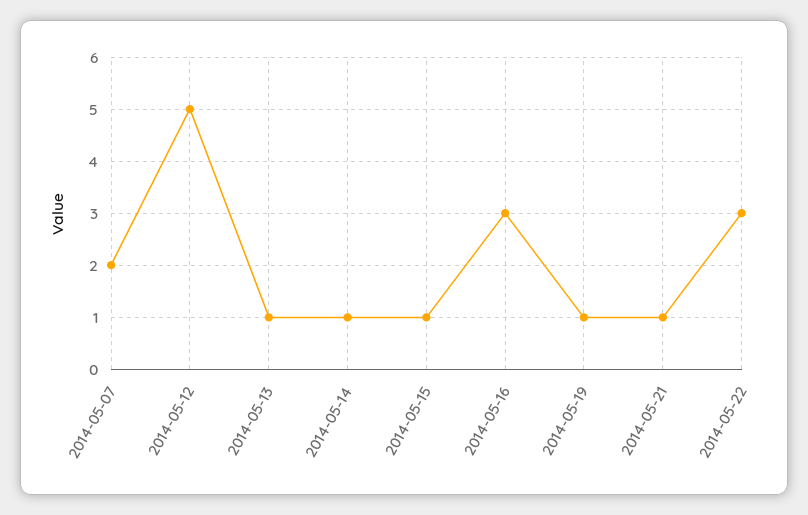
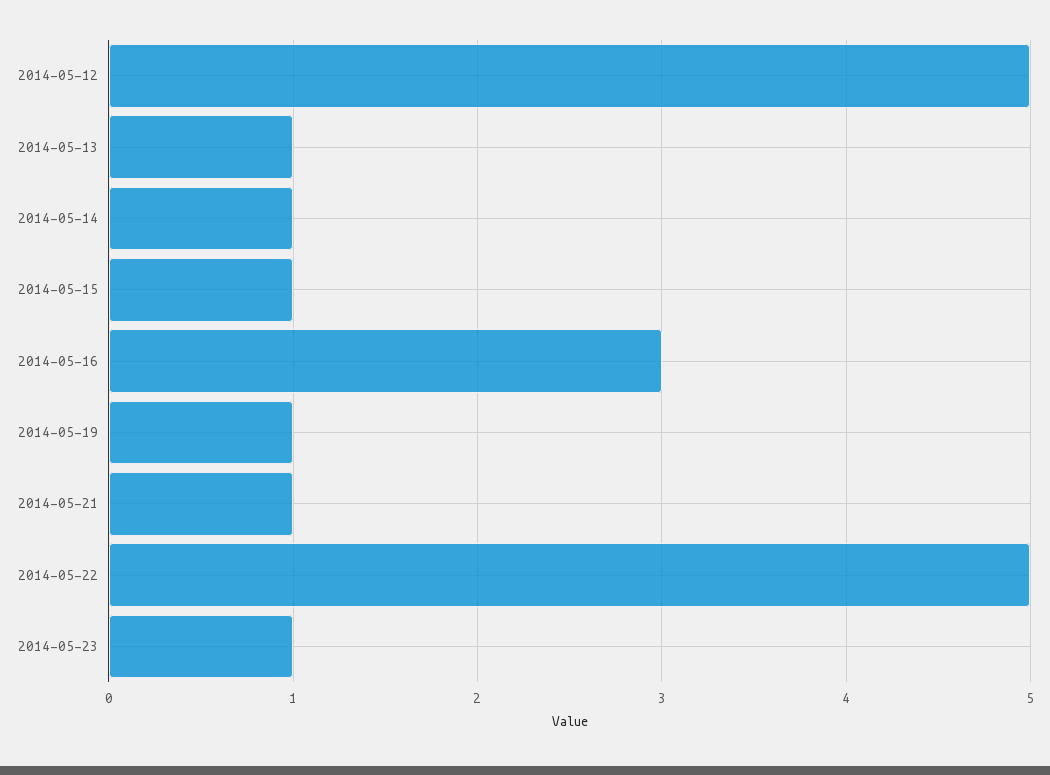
2014-05-07: 2 -> none
2014-05-22: 3 -> 5
2014-05-23: none -> 1

